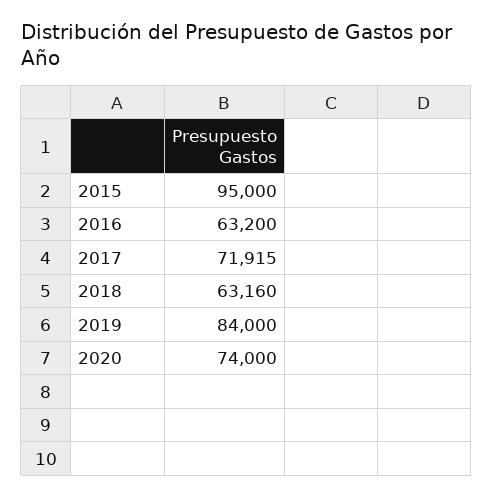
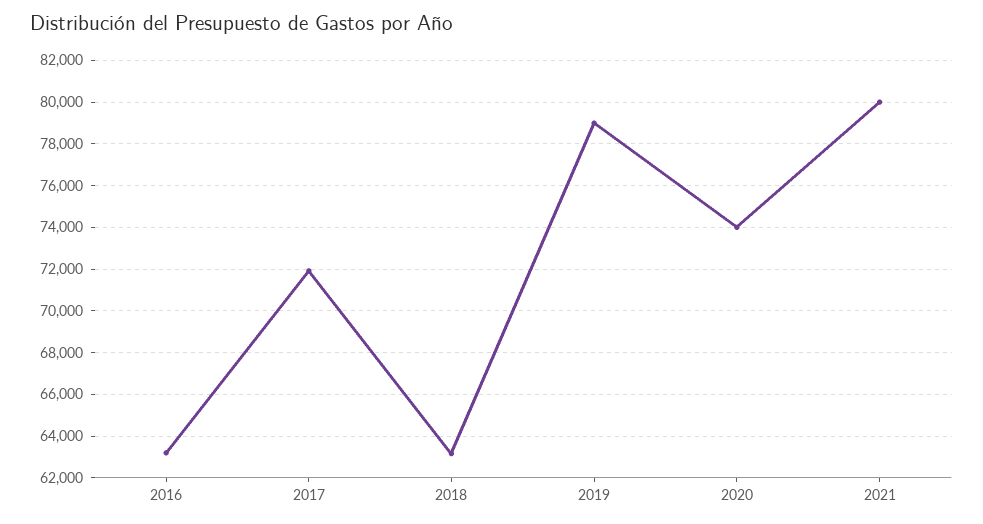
2015: 95000 -> none
2019: 84000 -> 79000
2021: none -> 80000

